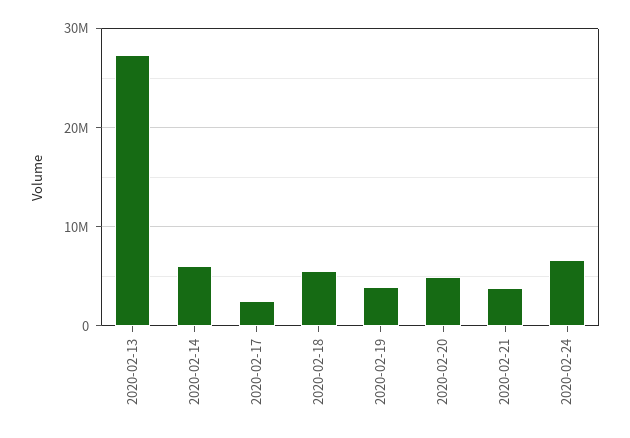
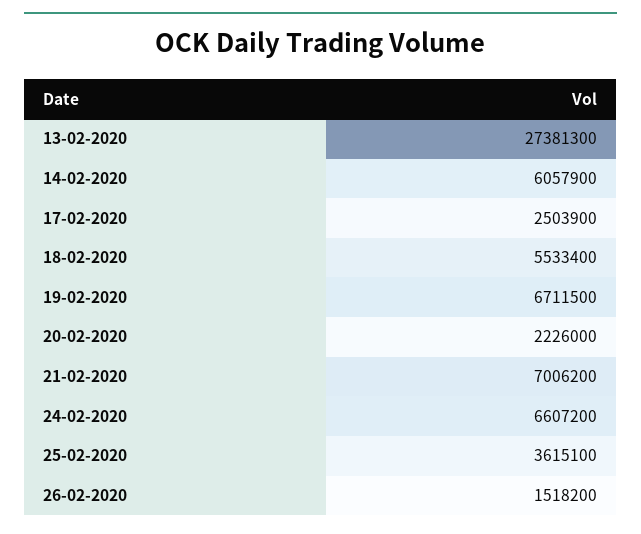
2020-02-19: 4000000 -> 6711500
2020-02-20: 5000000 -> 2226000
2020-02-21: 4000000 -> 7006200
25-02-2020: none -> 3615100
26-02-2020: none -> 1518200

